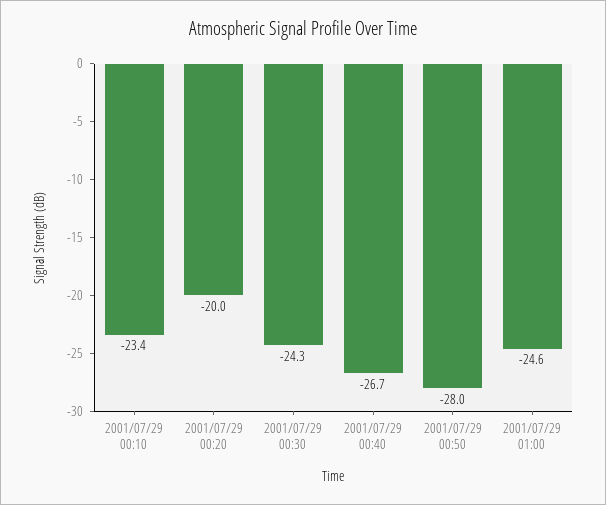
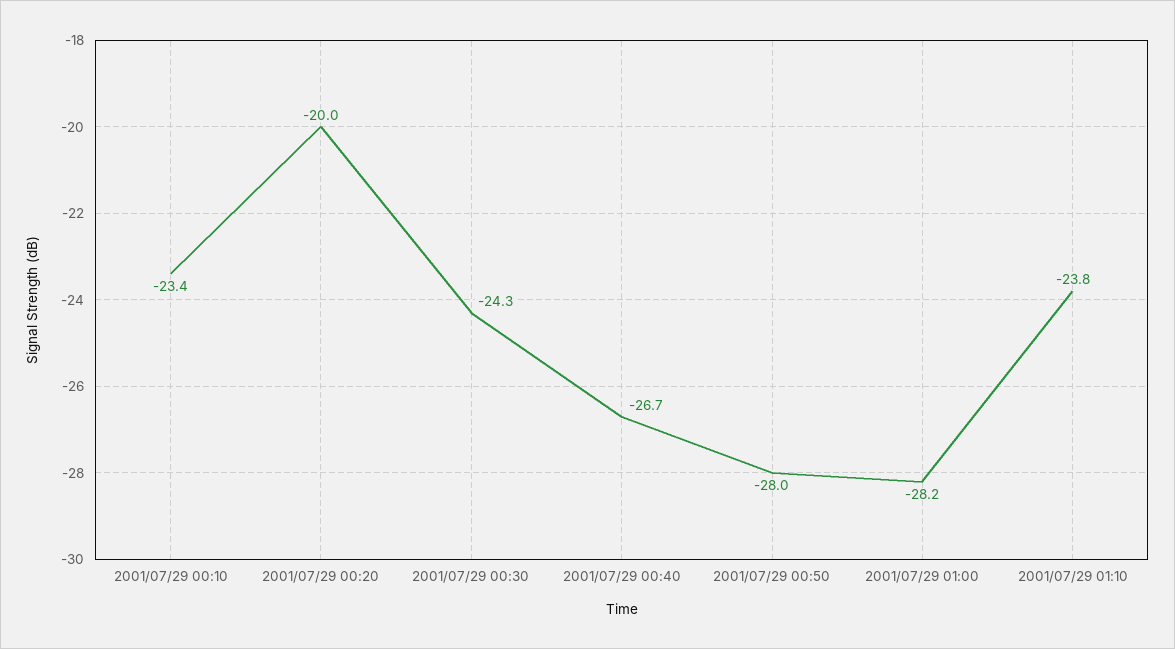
2001/07/29 01:00: -24.6 -> -28.2
2001/07/29 01:10: none -> -23.8

